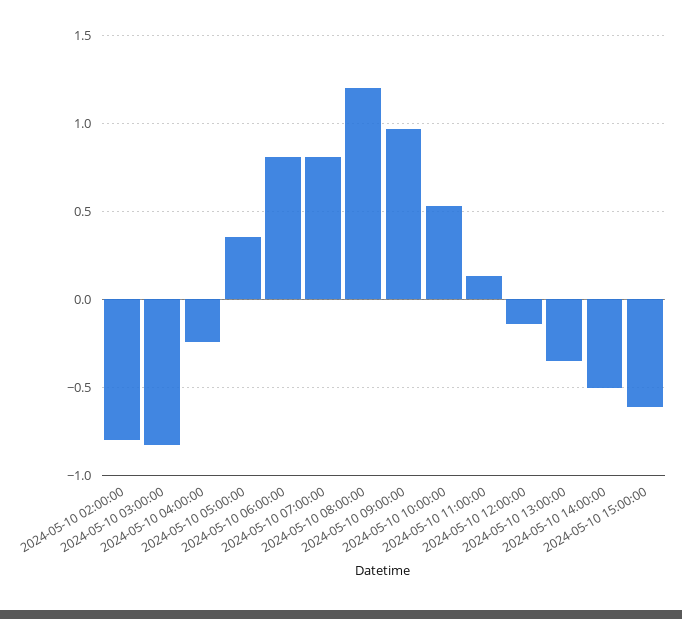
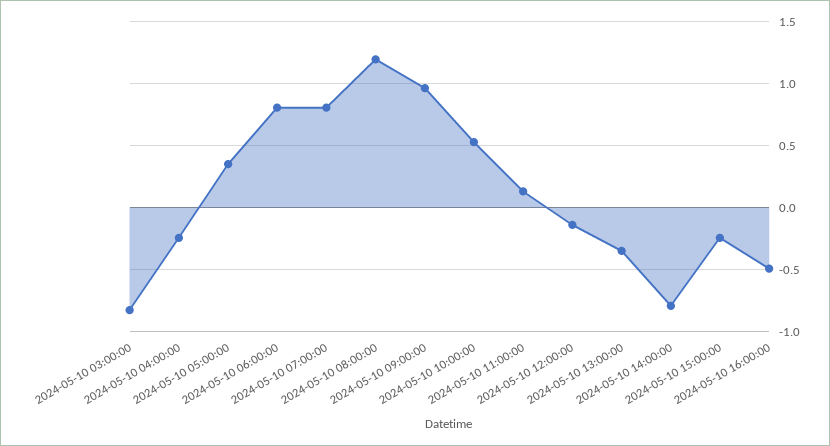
2024-05-10 02:00:00: -0.8 -> none
2024-05-10 14:00:00: -0.5 -> -0.8
2024-05-10 15:00:00: -0.6 -> -0.25
2024-05-10 16:00:00: none -> -0.5

